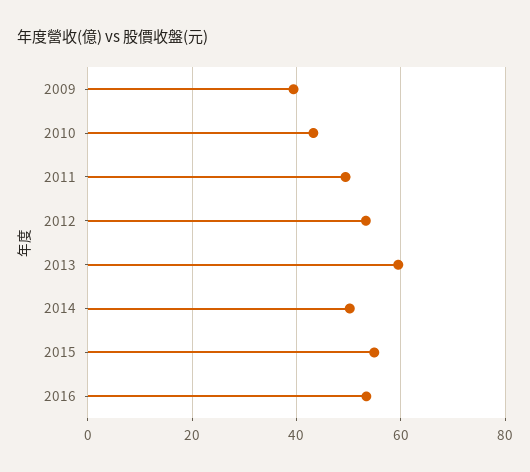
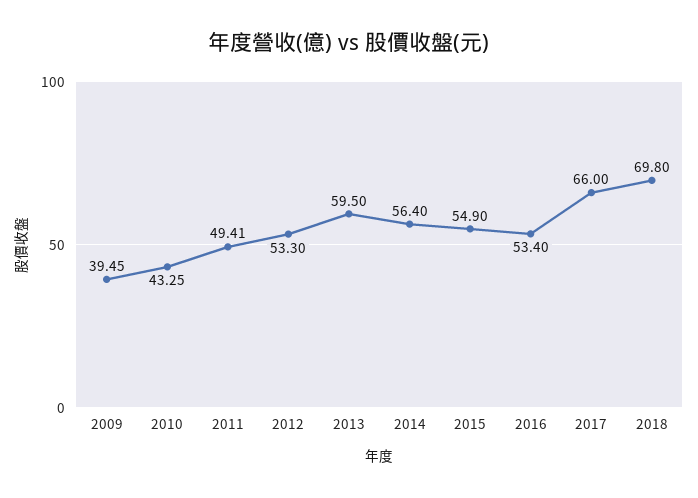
2014: 50 -> 56.4
2017: none -> 66
2018: none -> 69.8

